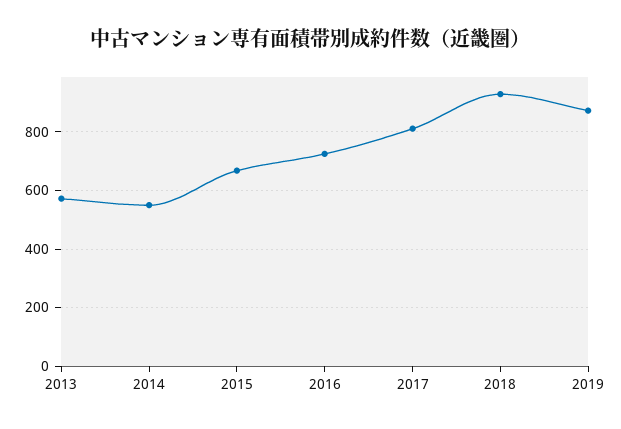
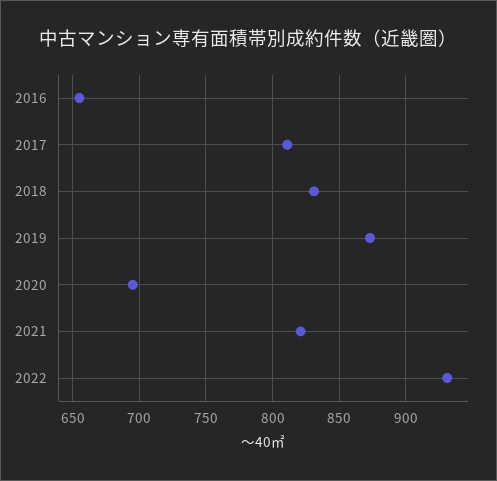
2013: 575 -> none
2014: 550 -> none
2015: 675 -> none
2016: 725 -> 655
2018: 925 -> 830
2020: none -> 695
2021: none -> 820
2022: none -> 930

